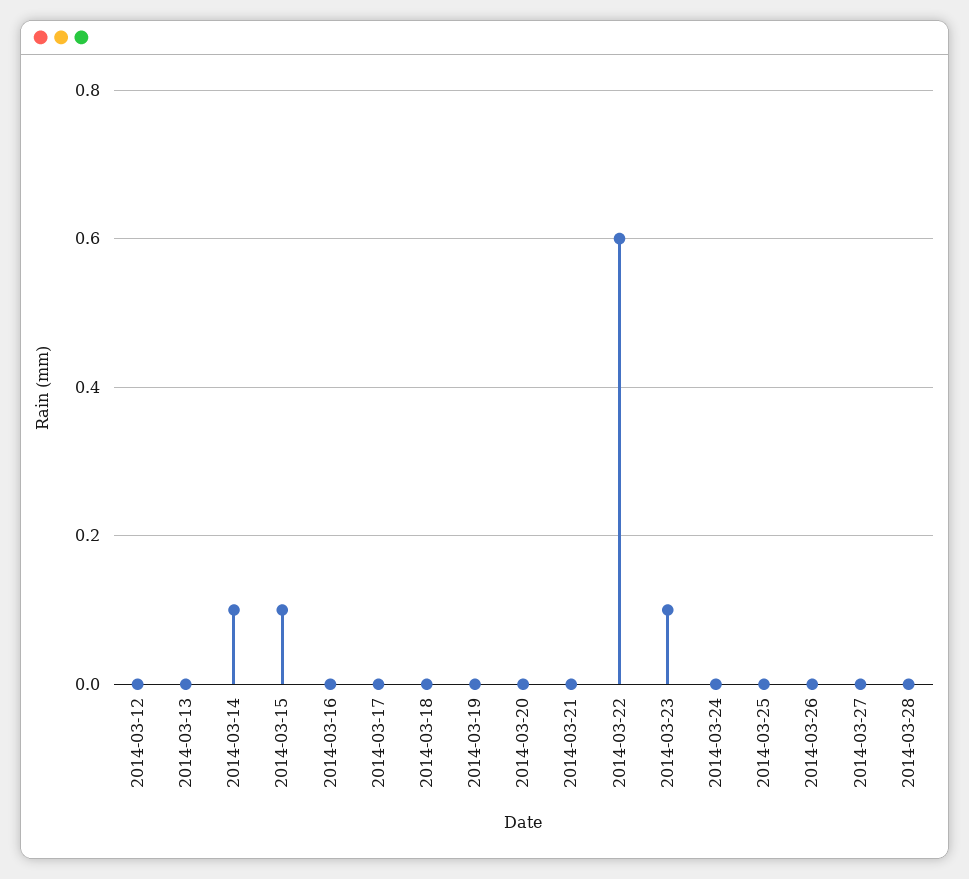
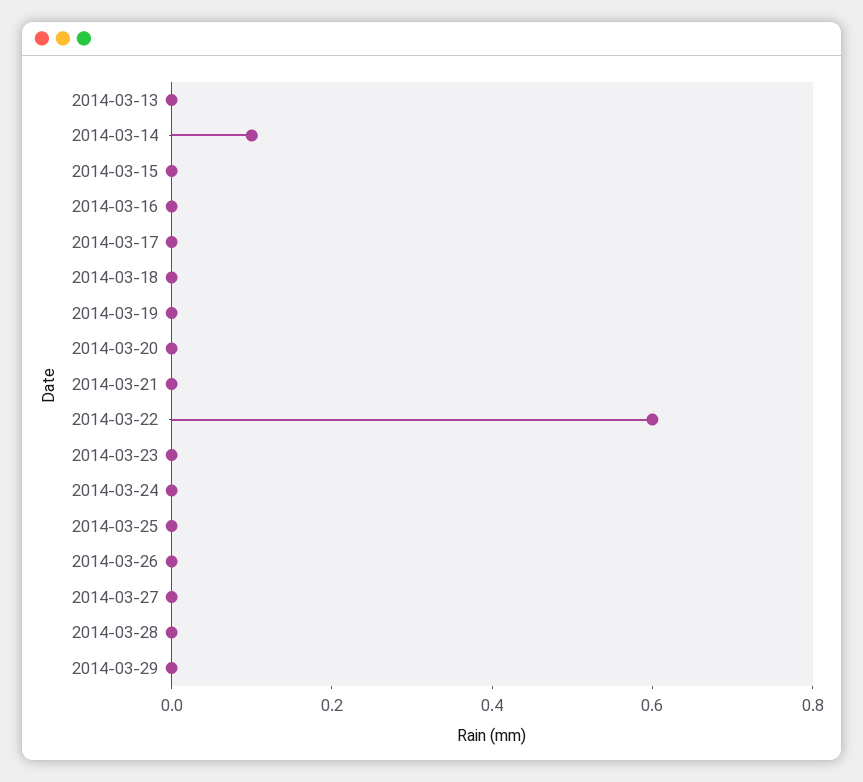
2014-03-12: 0 -> none
2014-03-15: 0.1 -> 0
2014-03-23: 0.1 -> 0
2014-03-29: none -> 0

